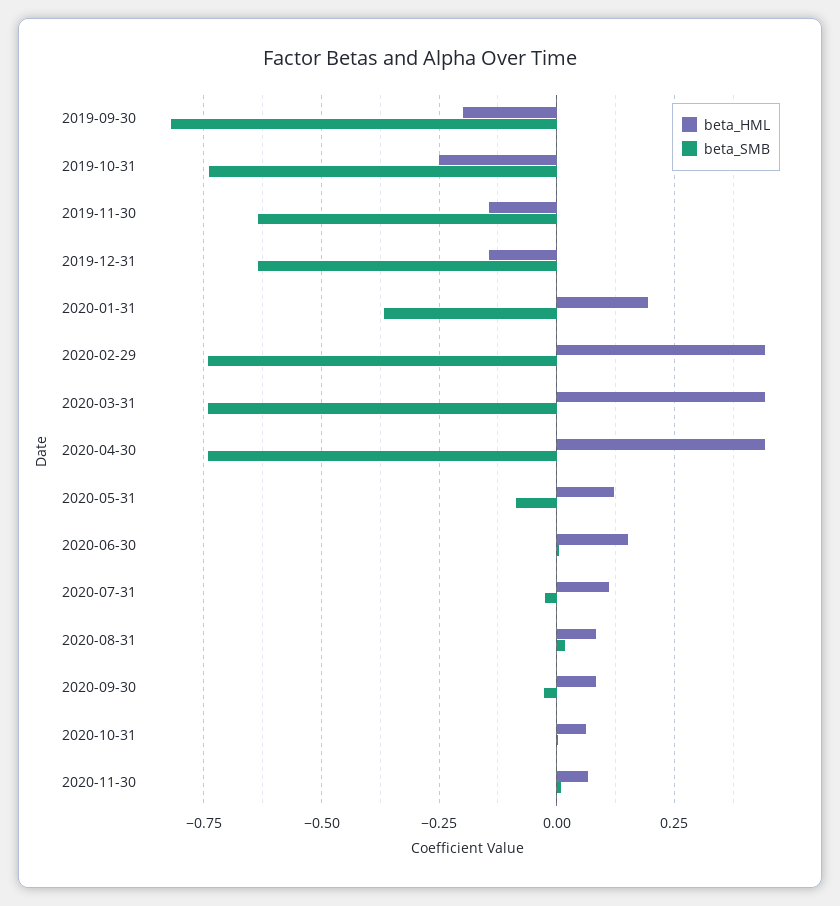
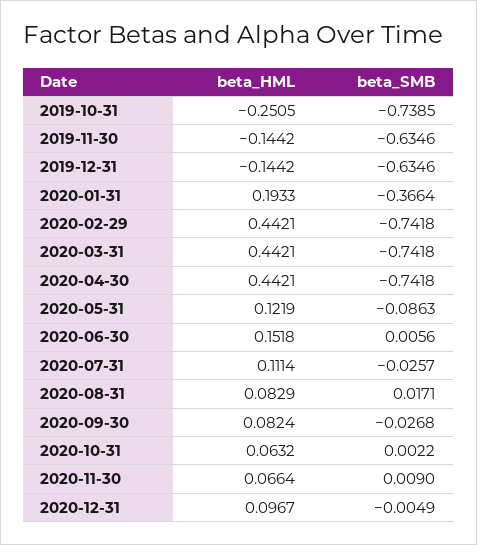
beta_HML, 2019-09-30: -0.2 -> none
beta_SMB, 2019-09-30: -0.825 -> none
beta_HML, 2020-12-31: none -> 0.0967
beta_SMB, 2020-12-31: none -> -0.0049

